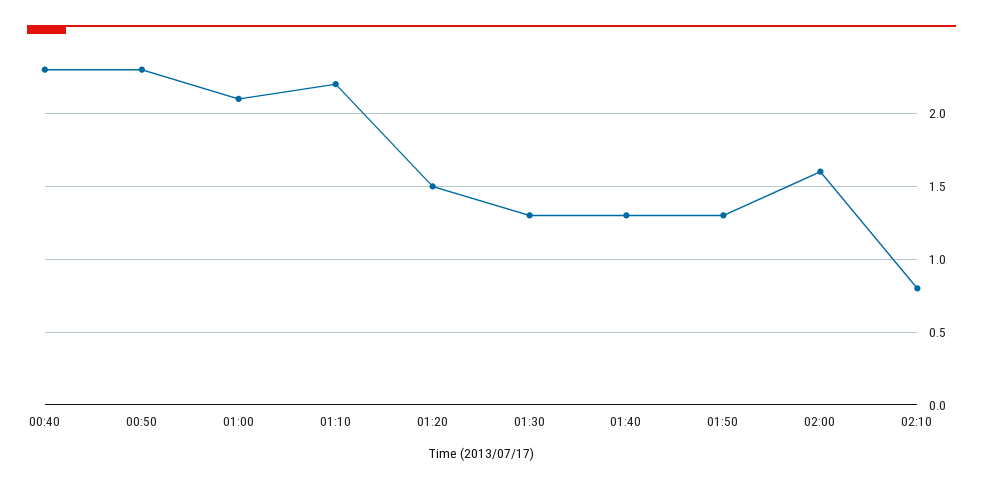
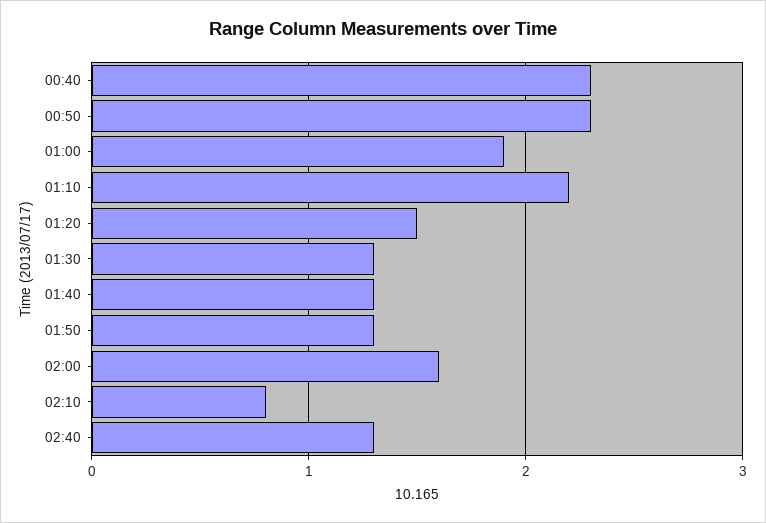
01:00: 2.1 -> 1.9
02:40: none -> 1.3

